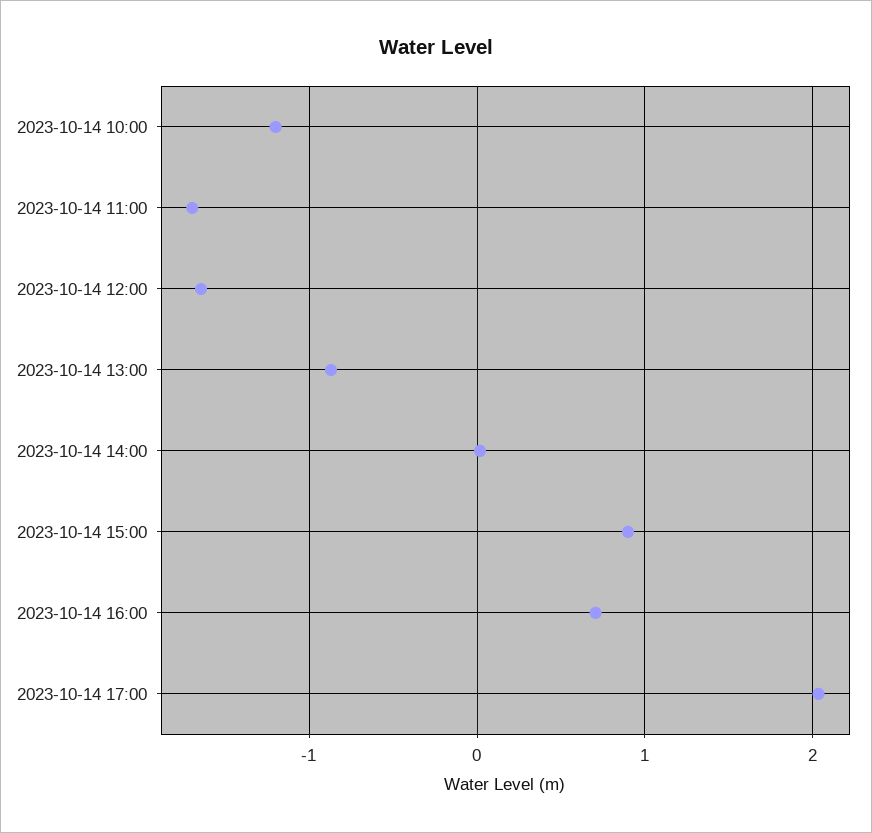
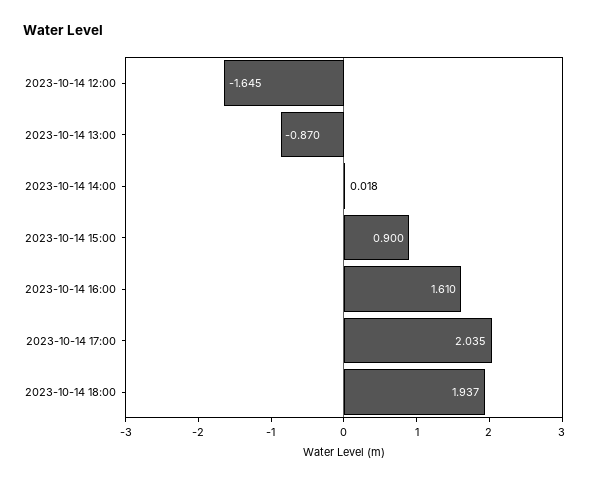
2023-10-14 10:00: -1.2 -> none
2023-10-14 11:00: -1.7 -> none
2023-10-14 16:00: 0.7 -> 1.61
2023-10-14 18:00: none -> 1.937

